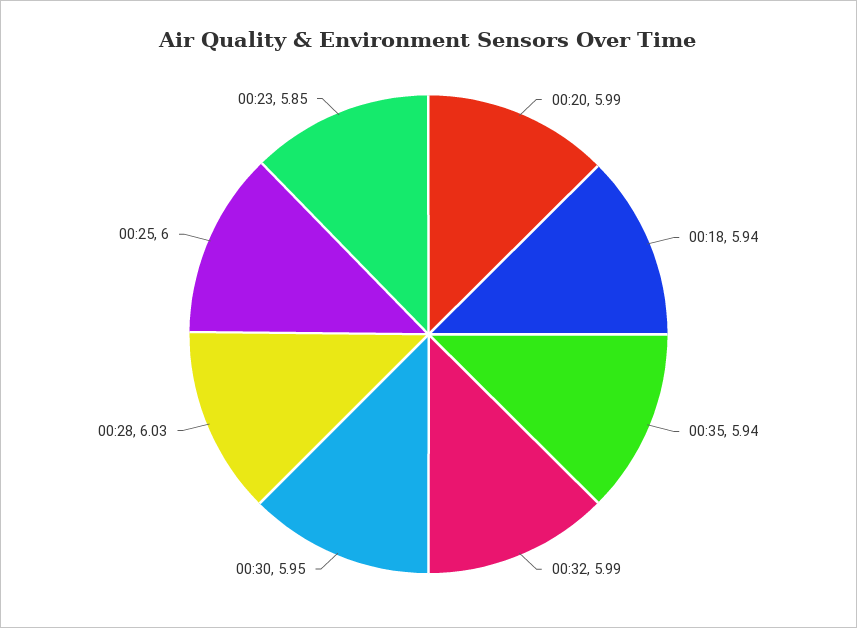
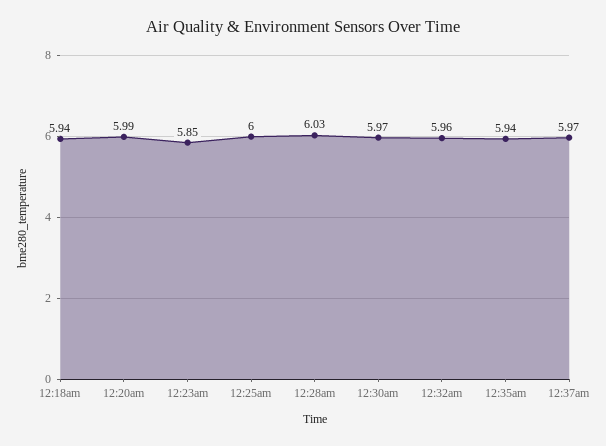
00:32: 5.99 -> 5.96
00:30: 5.95 -> 5.97
12:37am: none -> 5.97

